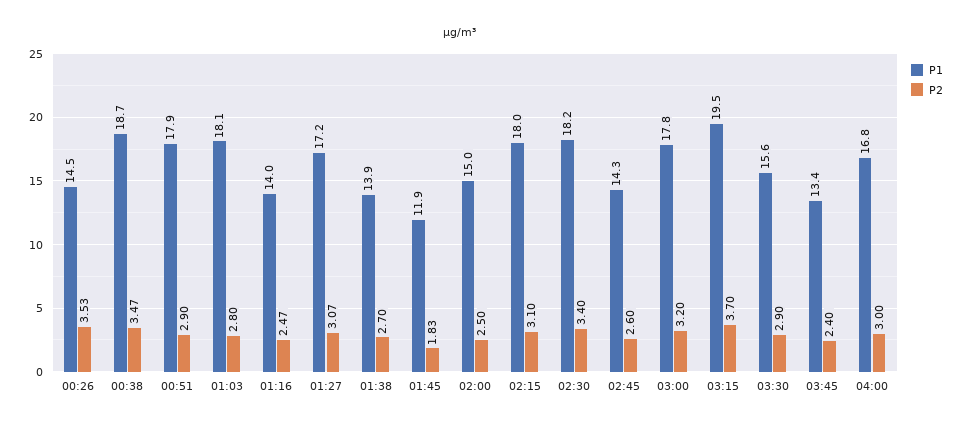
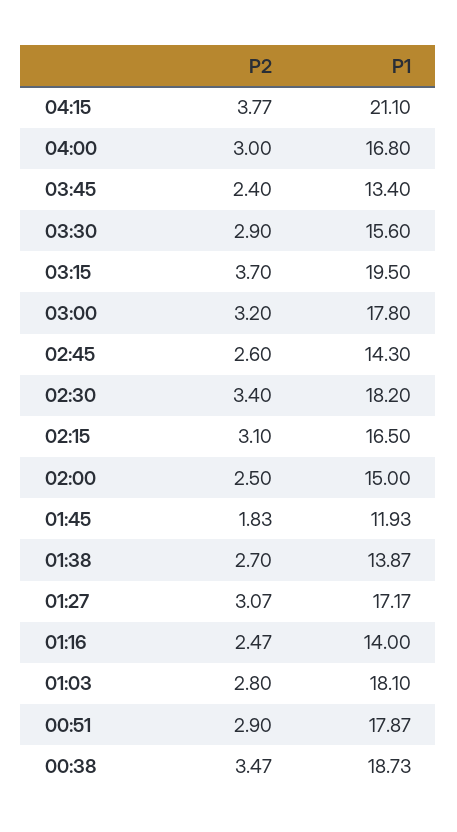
P1, 00:26: 14.5 -> none
P2, 00:26: 3.53 -> none
P1, 02:15: 18 -> 16.5
P2, 04:15: none -> 3.77
P1, 04:15: none -> 21.1

